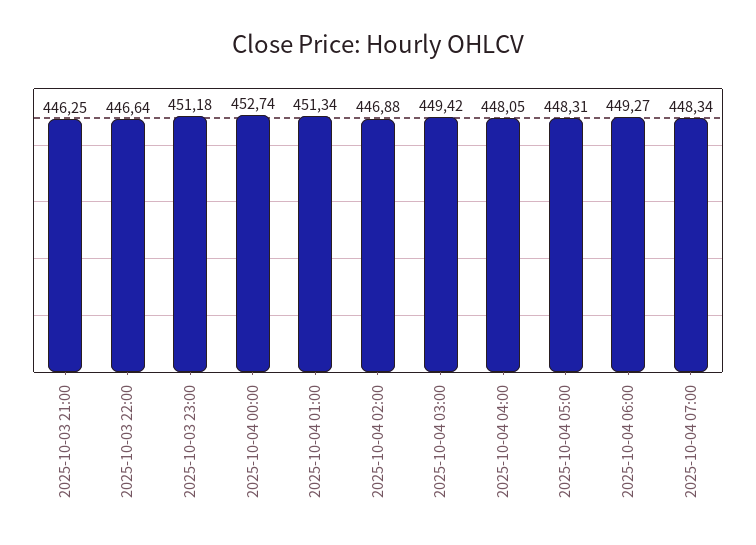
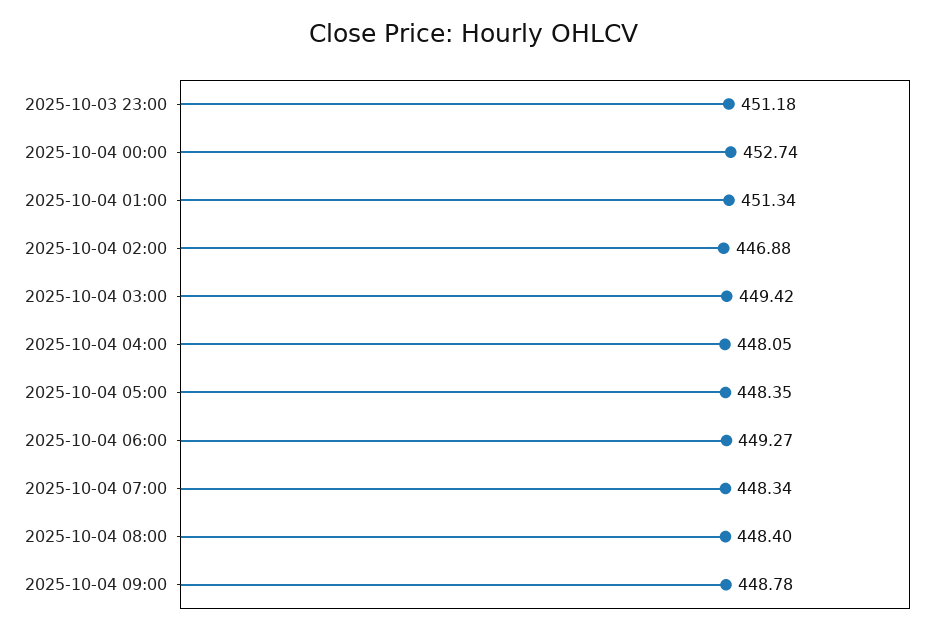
2025-10-03 21:00: 446.25 -> none
2025-10-03 22:00: 446.64 -> none
2025-10-04 05:00: 448.31 -> 448.35
2025-10-04 08:00: none -> 448.4
2025-10-04 09:00: none -> 448.78

